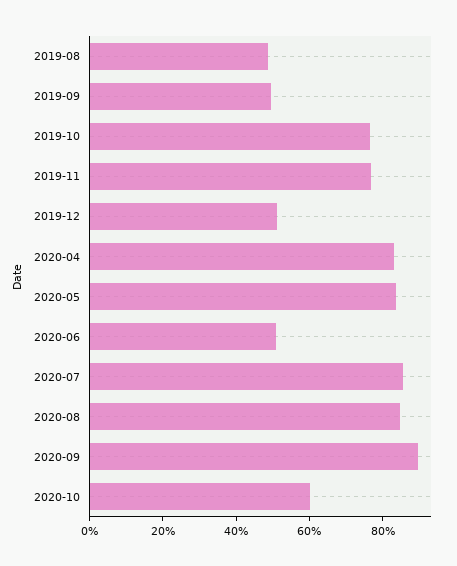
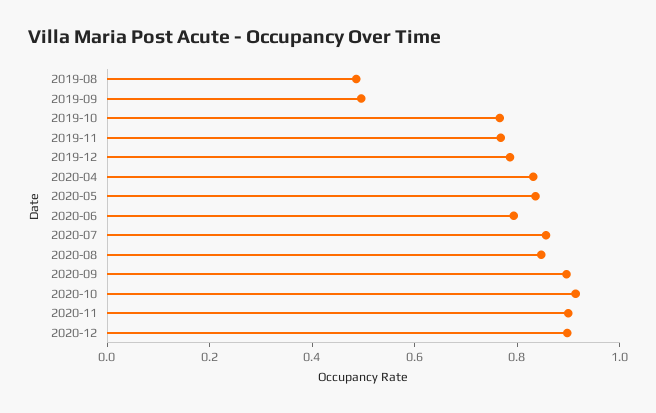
2019-12: 0.5 -> 0.8
2020-06: 0.5 -> 0.8
2020-10: 0.6 -> 0.9
2020-11: none -> 0.9
2020-12: none -> 0.9

